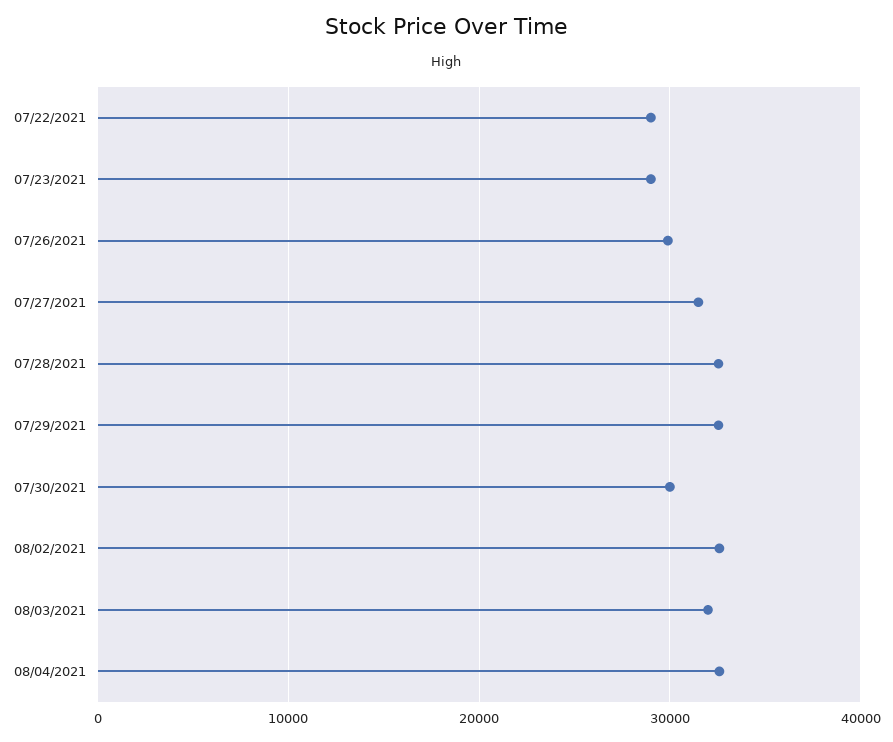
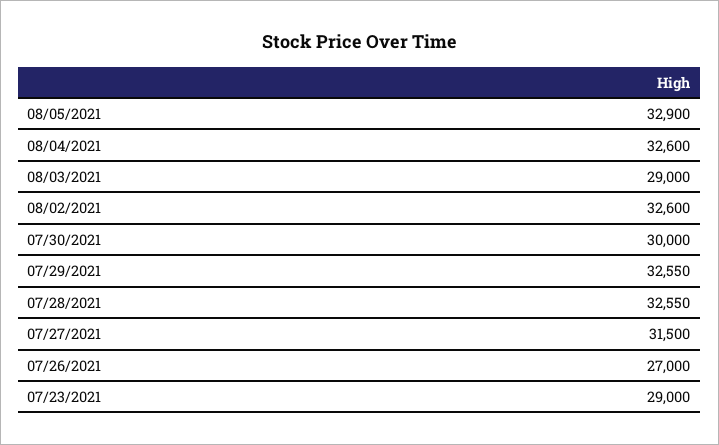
07/22/2021: 29000 -> none
07/26/2021: 30000 -> 27000
08/03/2021: 32000 -> 29000
08/05/2021: none -> 32900

